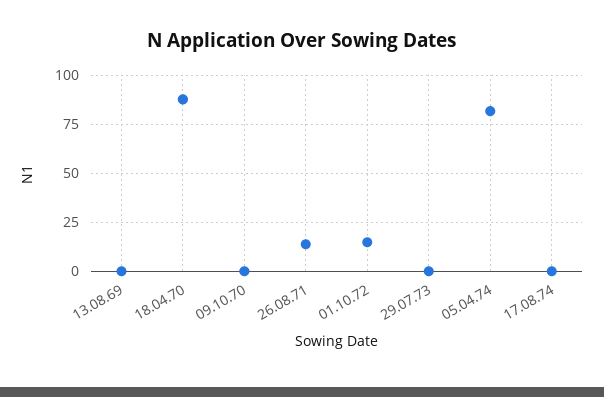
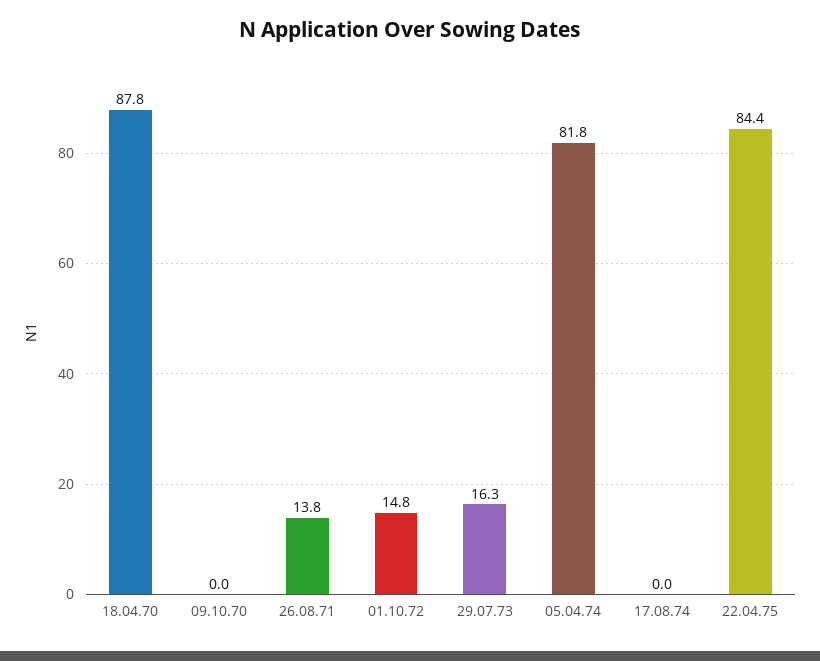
13.08.69: 0 -> none
29.07.73: 0 -> 16.3
22.04.75: none -> 84.4

